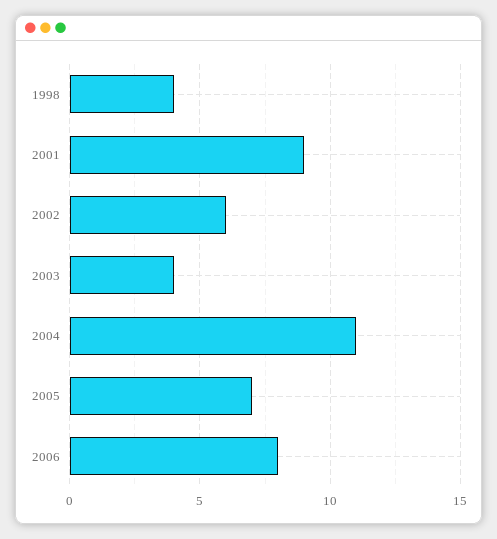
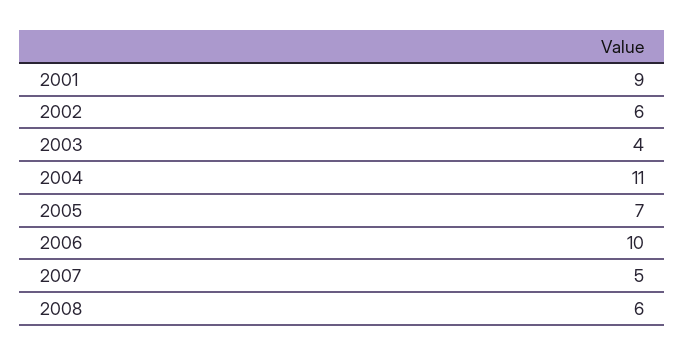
1998: 4 -> none
2006: 8 -> 10
2007: none -> 5
2008: none -> 6

